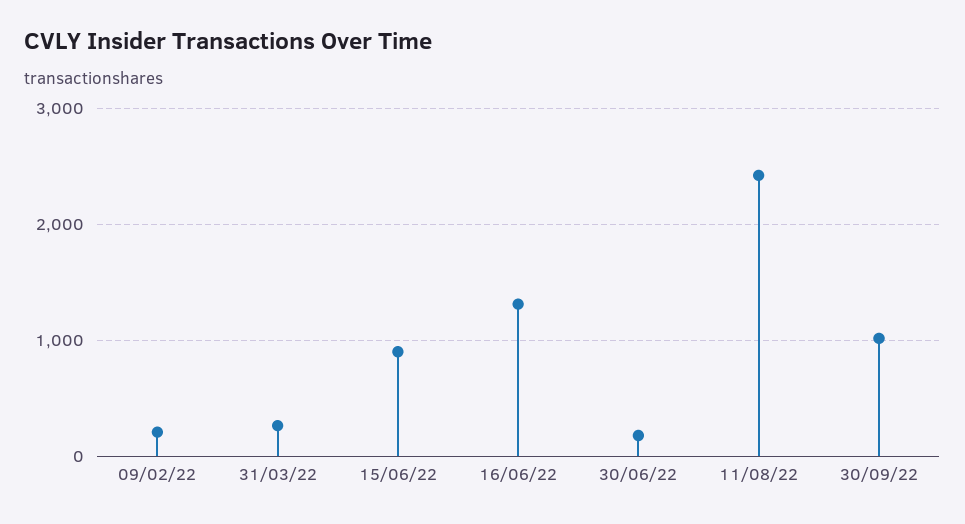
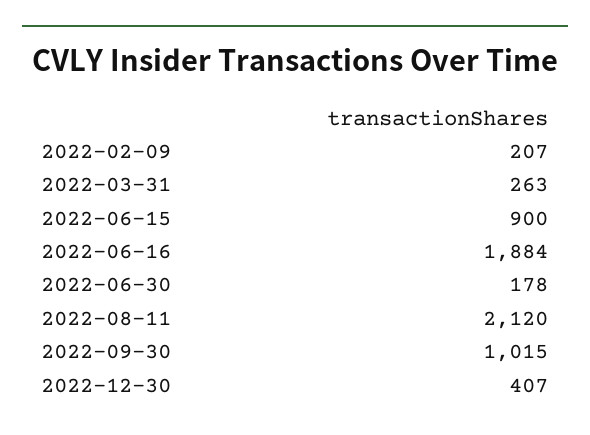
16/06/22: 1300 -> 1884
11/08/22: 2400 -> 2120
2022-12-30: none -> 407

